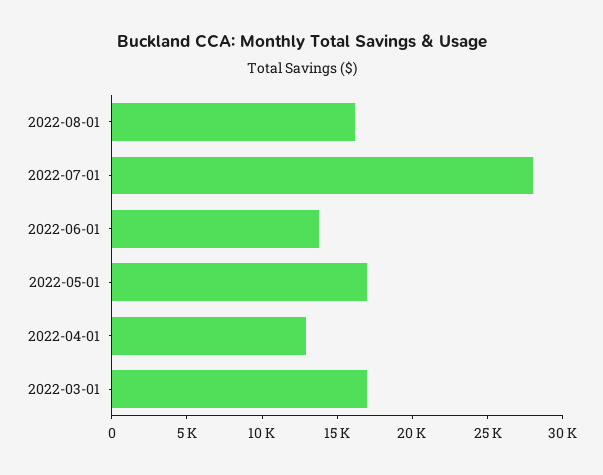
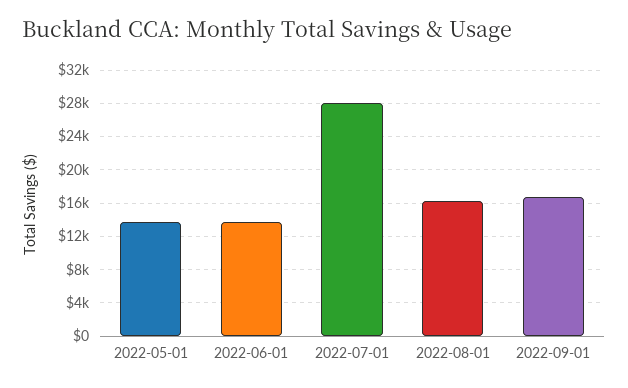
2022-05-01: 17000 -> 14000
2022-04-01: 13000 -> none
2022-03-01: 17000 -> none
2022-09-01: none -> 17000

